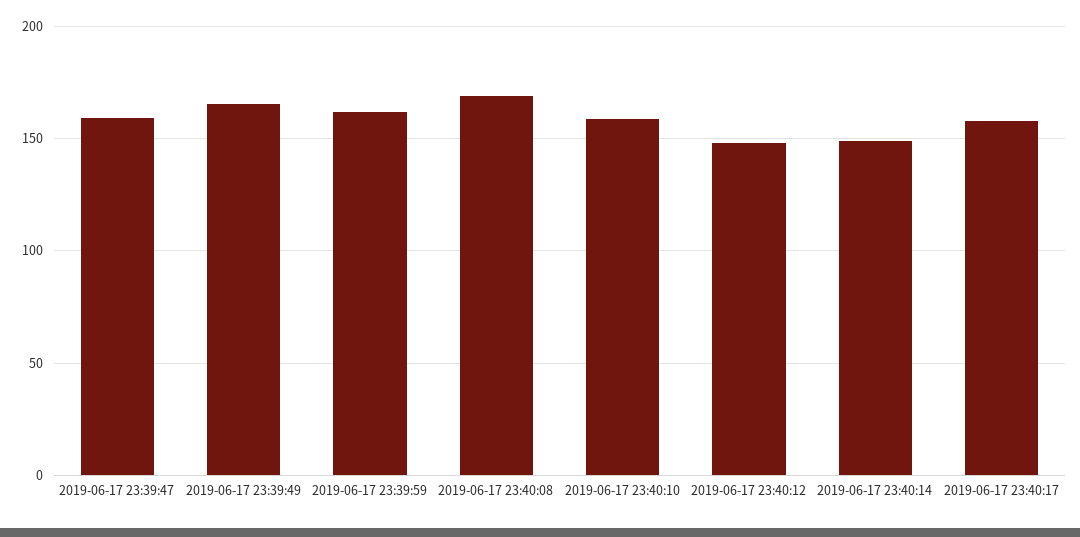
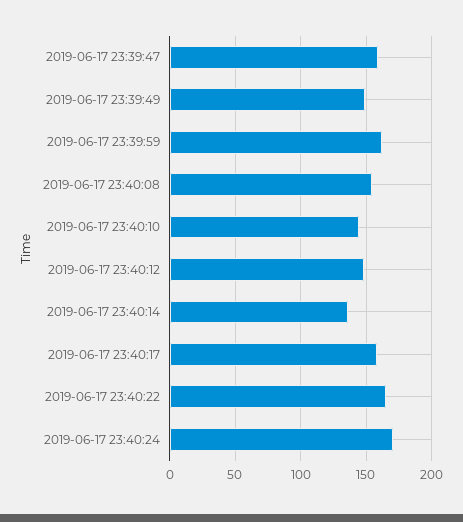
2019-06-17 23:39:49: 165 -> 150
2019-06-17 23:40:08: 170 -> 155
2019-06-17 23:40:10: 160 -> 145
2019-06-17 23:40:14: 150 -> 135
2019-06-17 23:40:22: none -> 165
2019-06-17 23:40:24: none -> 170

